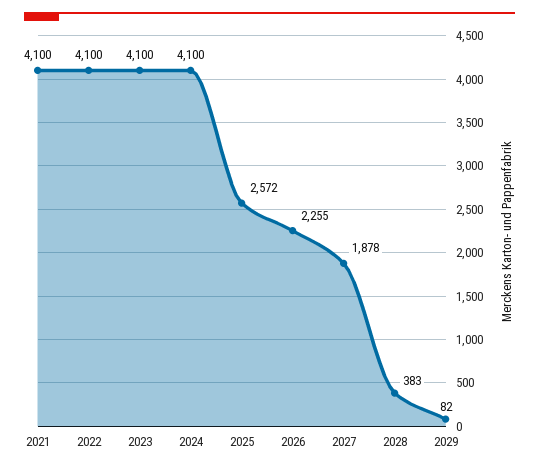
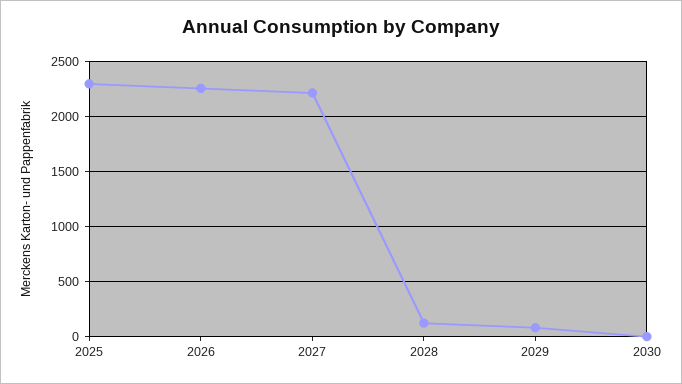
2021: 4100 -> none
2022: 4100 -> none
2023: 4100 -> none
2024: 4100 -> none
2025: 2572 -> 2300
2027: 1878 -> 2200
2028: 383 -> 100
2030: none -> 0

